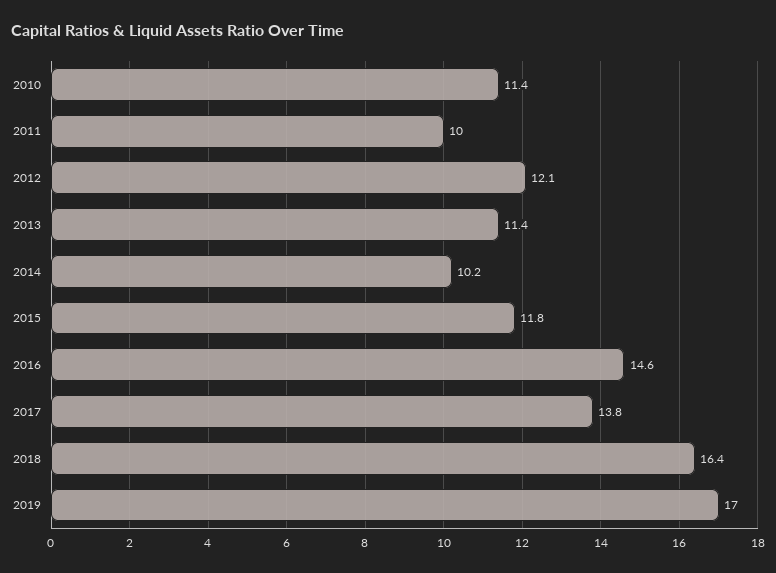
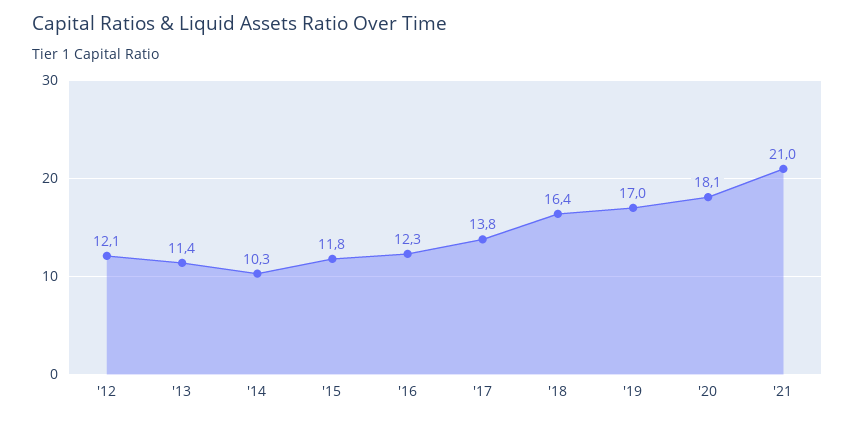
2010: 11.4 -> none
2011: 10 -> none
2014: 10.2 -> 10.3
2016: 14.6 -> 12.3
'20: none -> 18.1
'21: none -> 21

